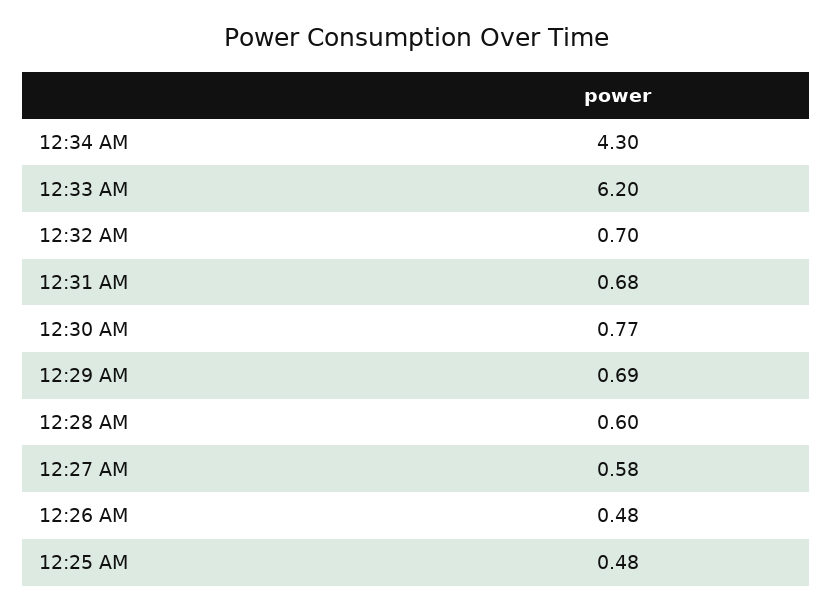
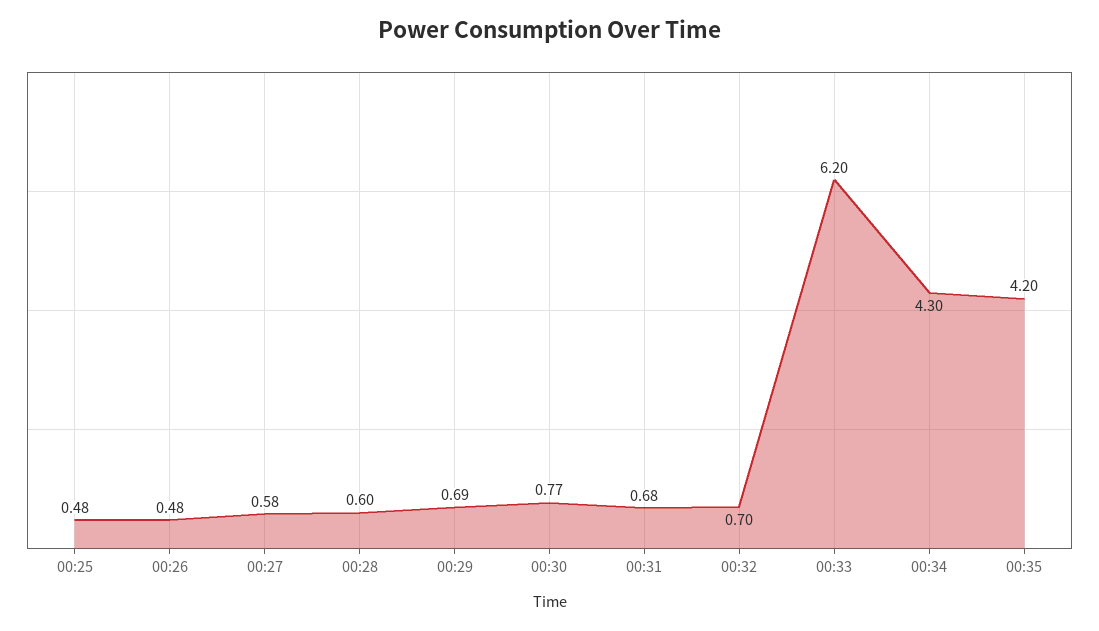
00:35: none -> 4.2

